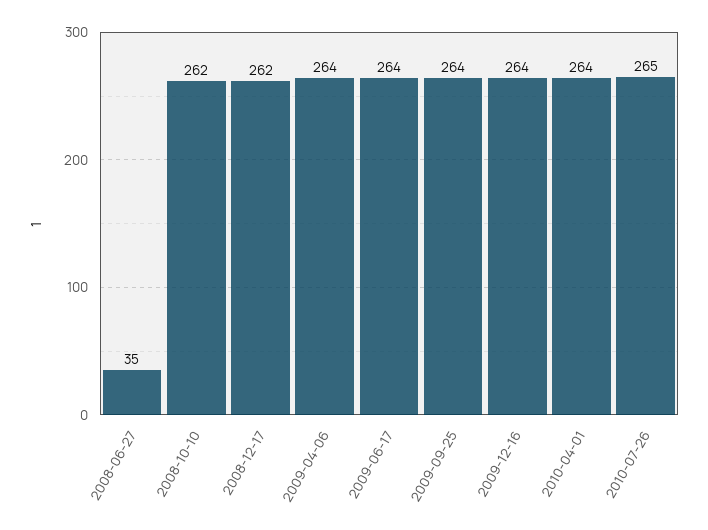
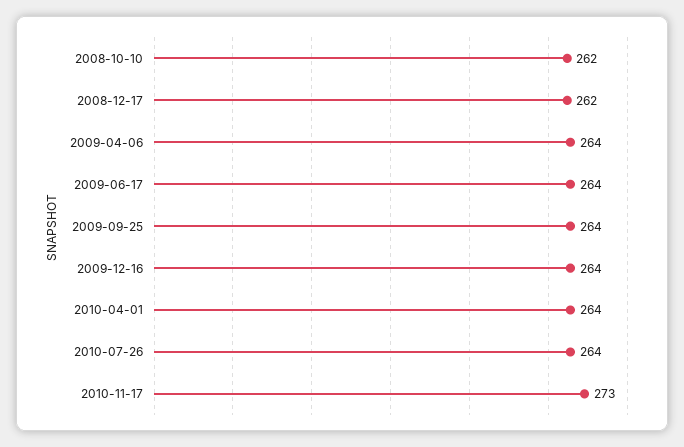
2008-06-27: 35 -> none
2010-07-26: 265 -> 264
2010-11-17: none -> 273

